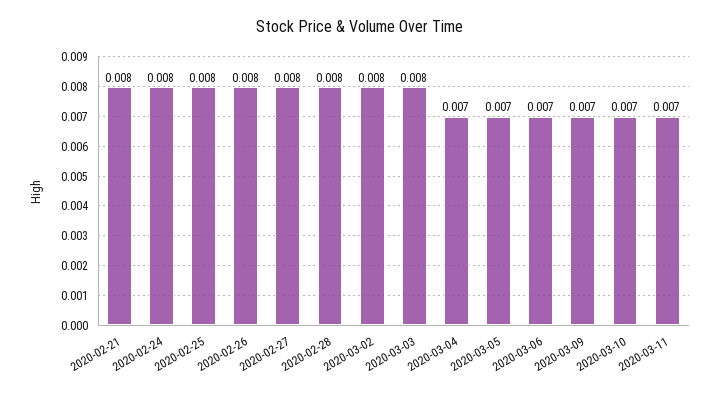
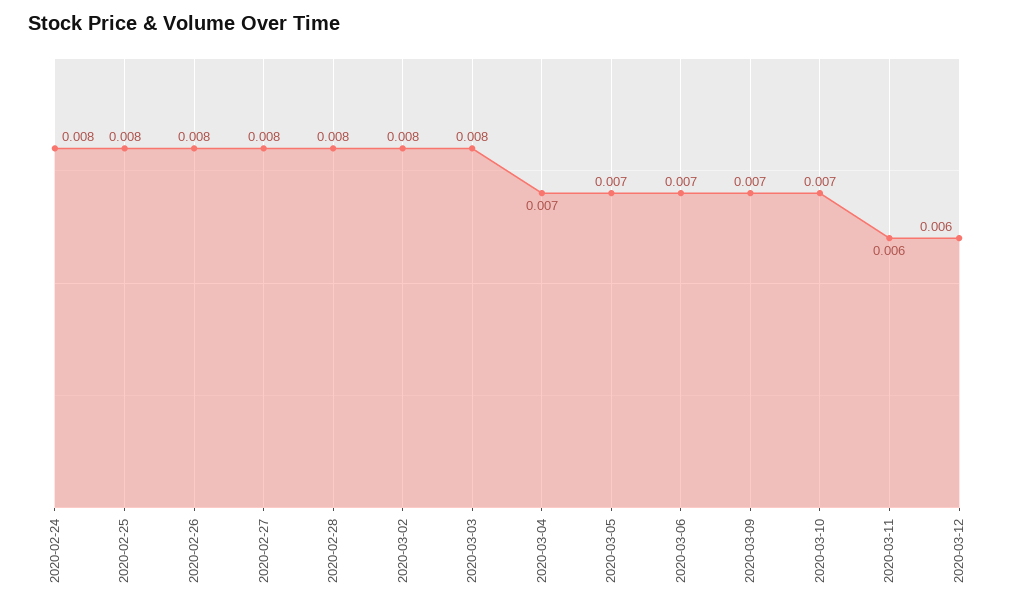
2020-02-21: 0.008 -> none
2020-03-11: 0.007 -> 0.006
2020-03-12: none -> 0.006

